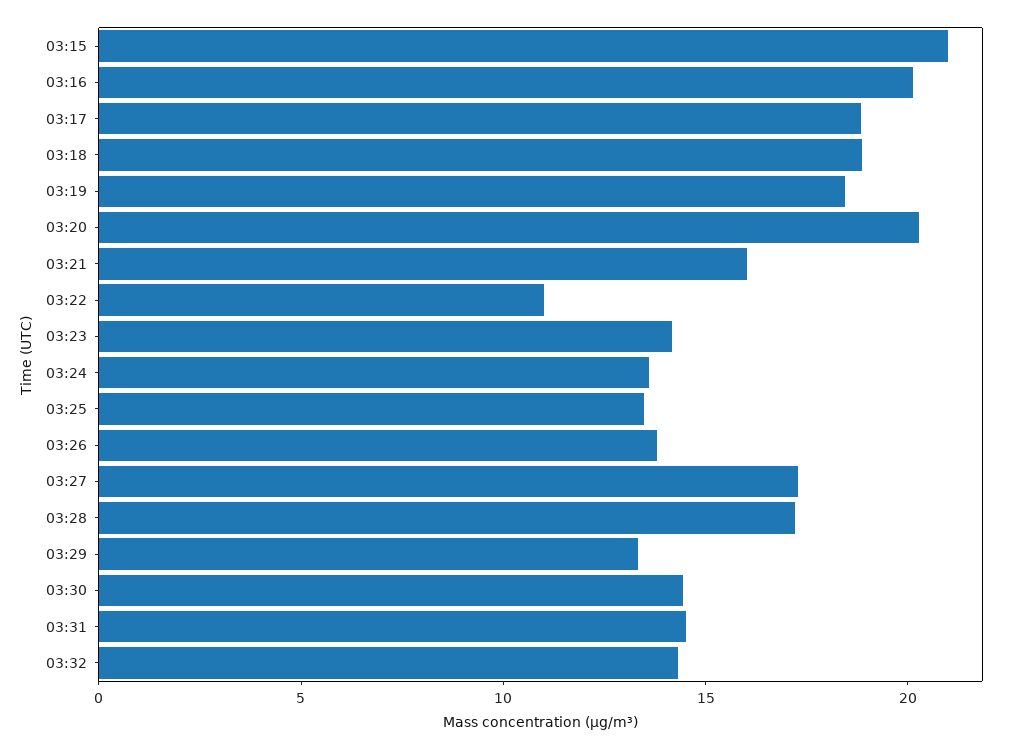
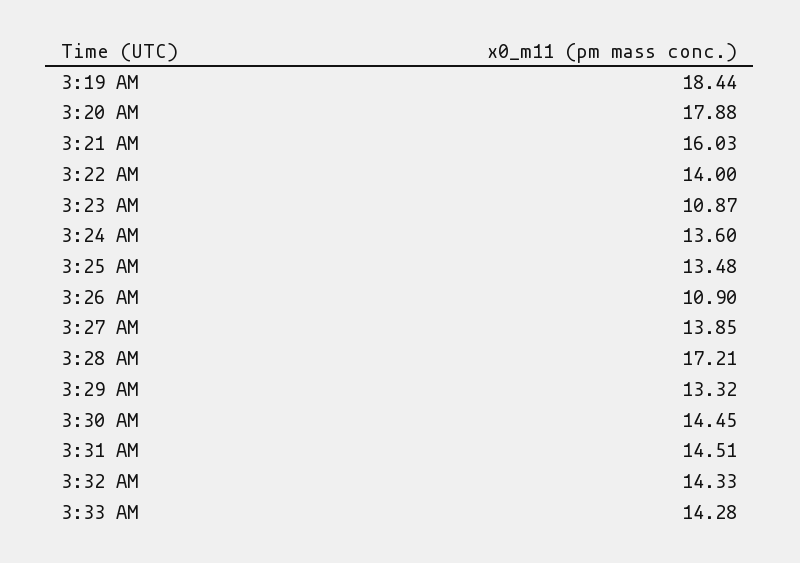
03:15: 21 -> none
03:16: 20 -> none
03:17: 19 -> none
03:18: 19 -> none
03:20: 20 -> 17.88
03:22: 11 -> 14
03:23: 14 -> 10.87
03:26: 14 -> 10.9
03:27: 17 -> 13.85
3:33 AM: none -> 14.28

